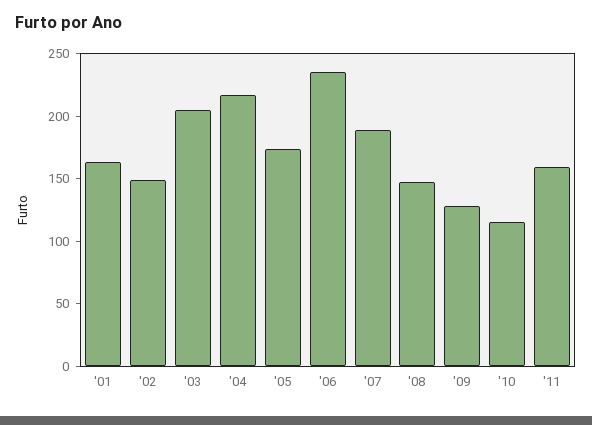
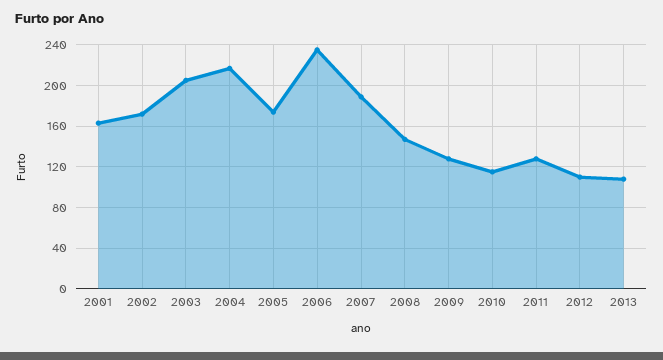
'02: 150 -> 170
'11: 160 -> 130
2012: none -> 110
2013: none -> 110

